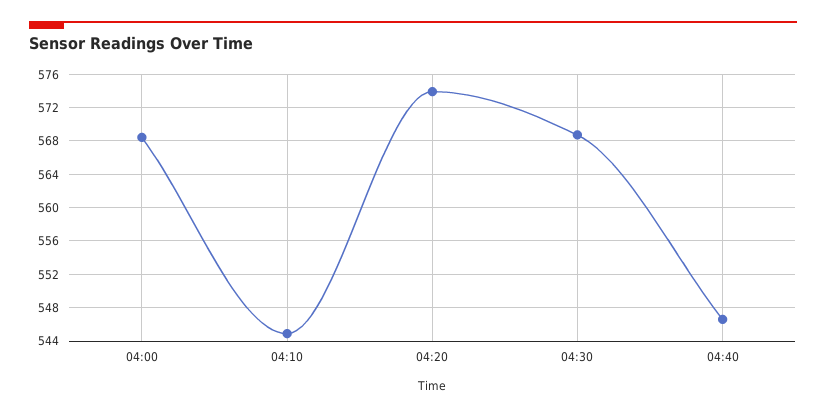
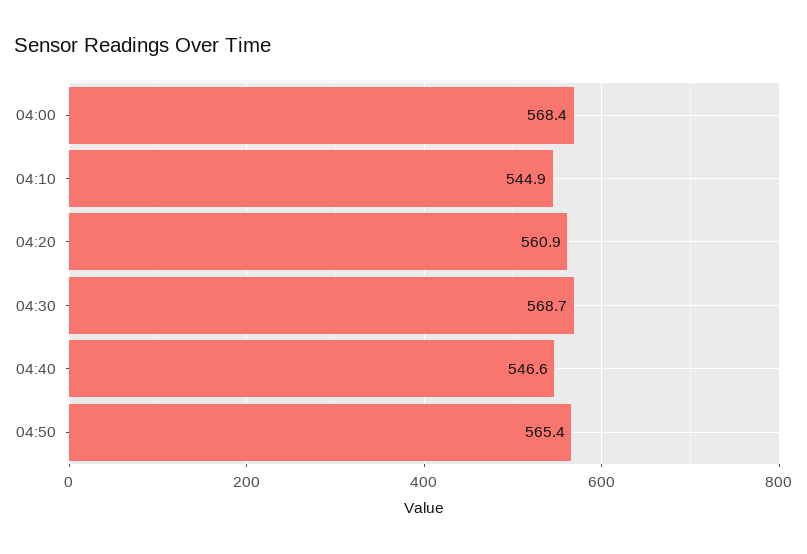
04:20: 574 -> 560.9
04:50: none -> 565.4

